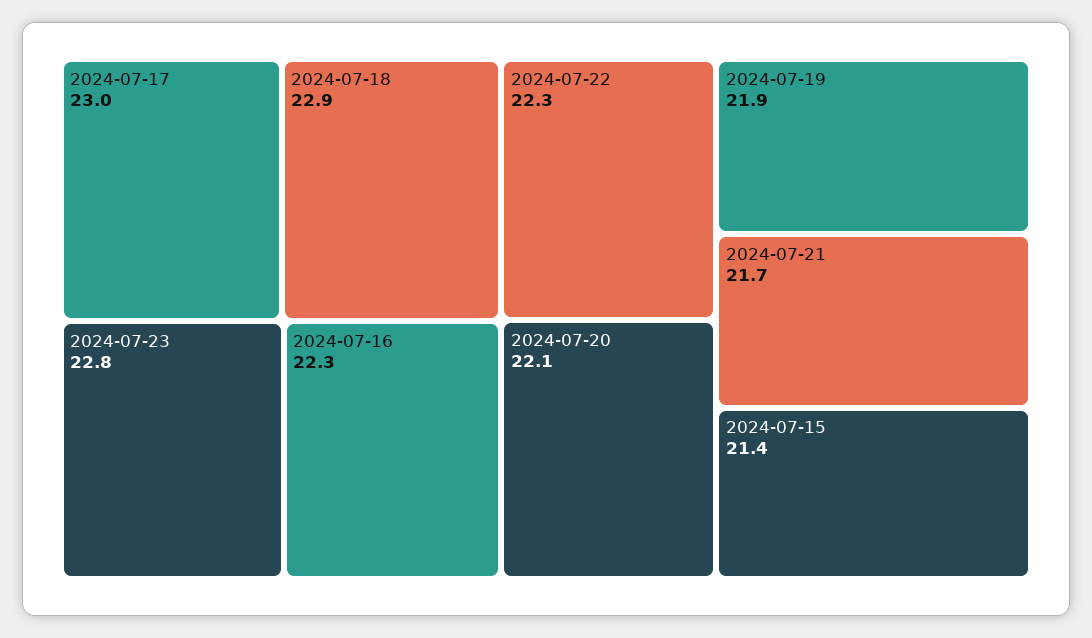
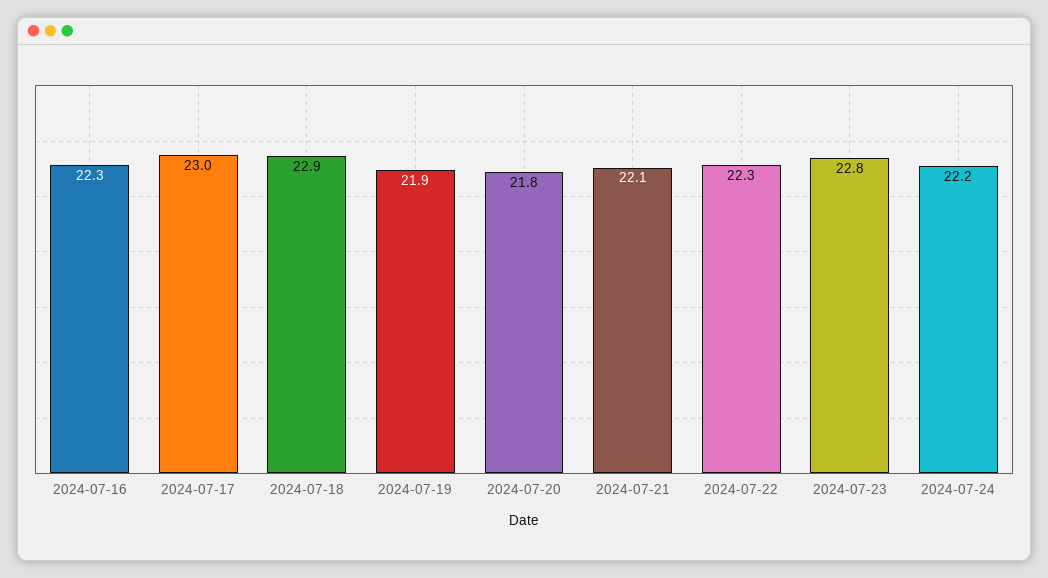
2024-07-20: 22.1 -> 21.8
2024-07-21: 21.7 -> 22.1
2024-07-15: 21.4 -> none
2024-07-24: none -> 22.2

